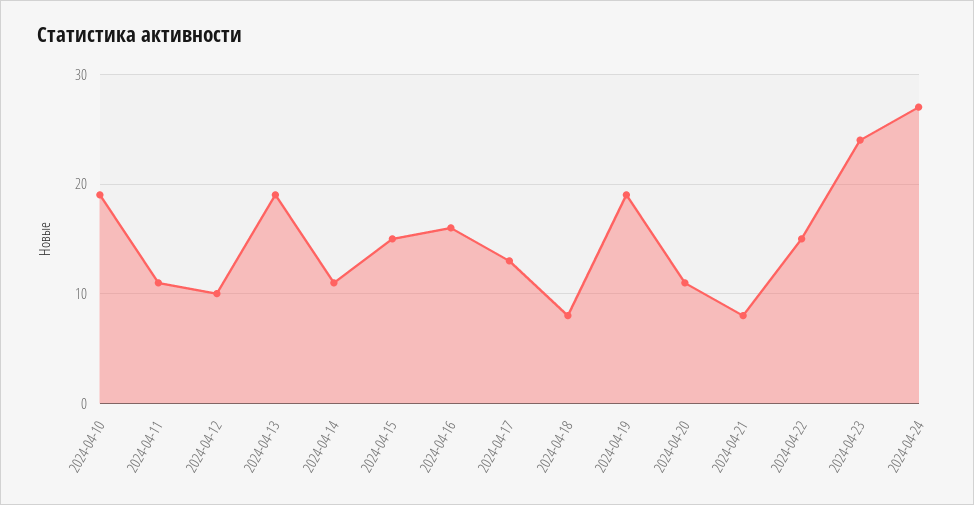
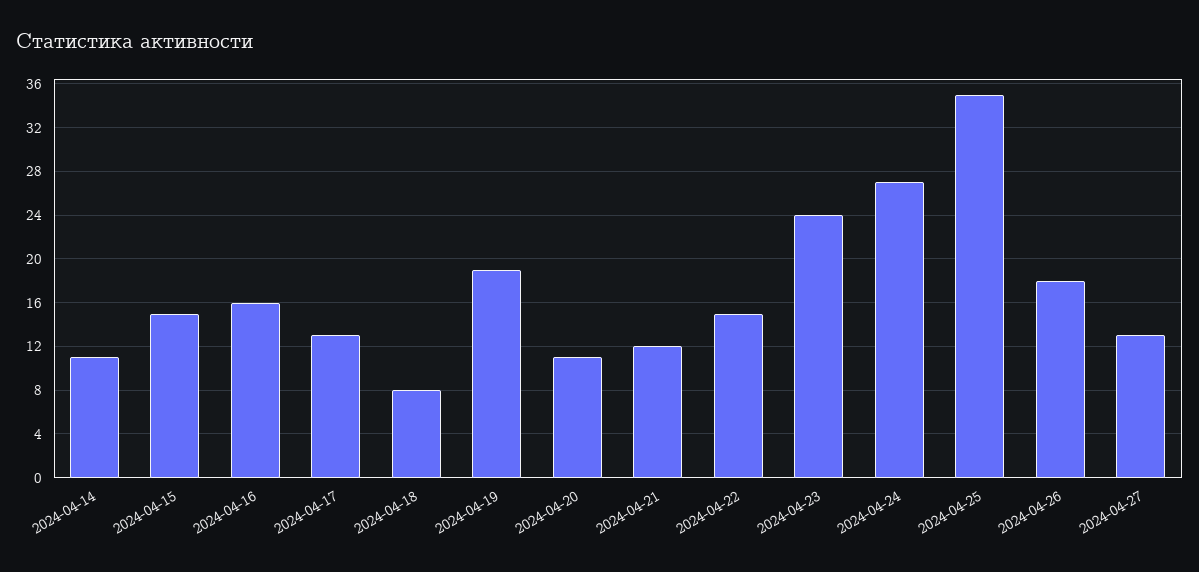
2024-04-10: 19 -> none
2024-04-11: 11 -> none
2024-04-12: 10 -> none
2024-04-13: 19 -> none
2024-04-21: 8 -> 12
2024-04-25: none -> 35
2024-04-26: none -> 18
2024-04-27: none -> 13

